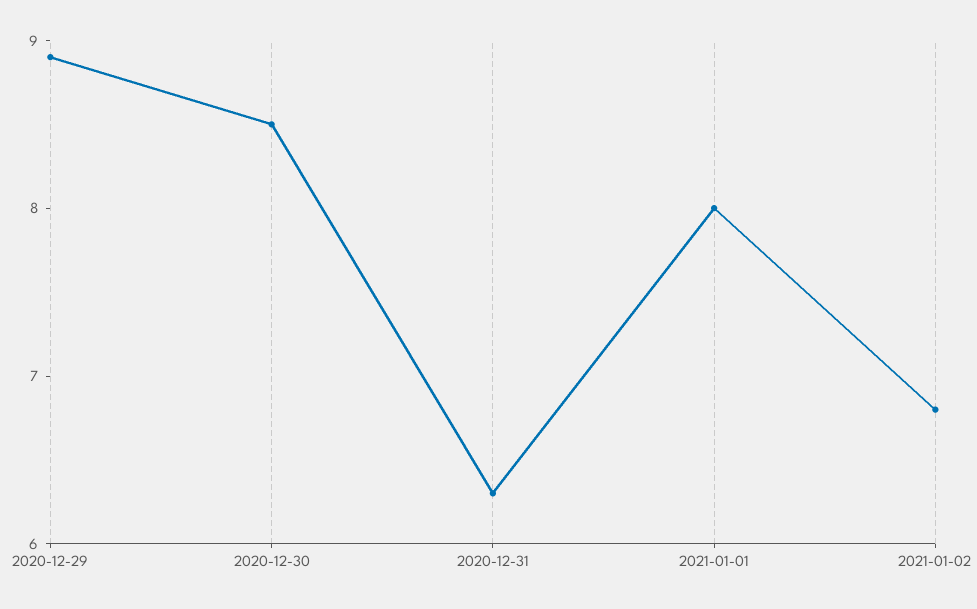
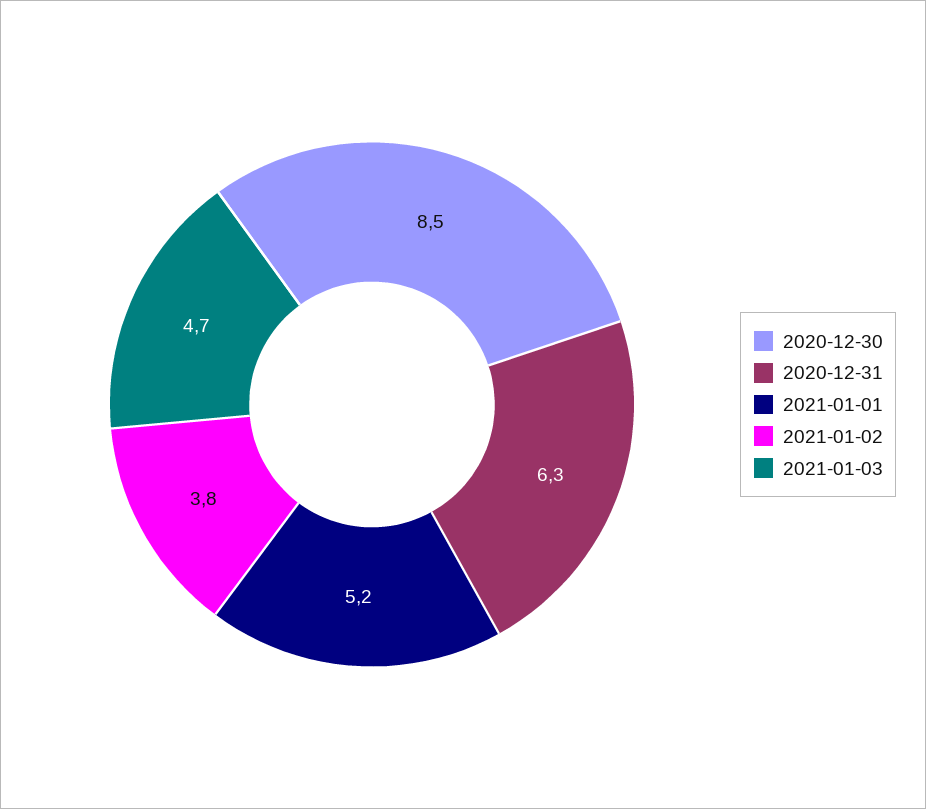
2020-12-29: 8.9 -> none
2021-01-01: 8 -> 5.2
2021-01-02: 6.8 -> 3.8
2021-01-03: none -> 4.7

